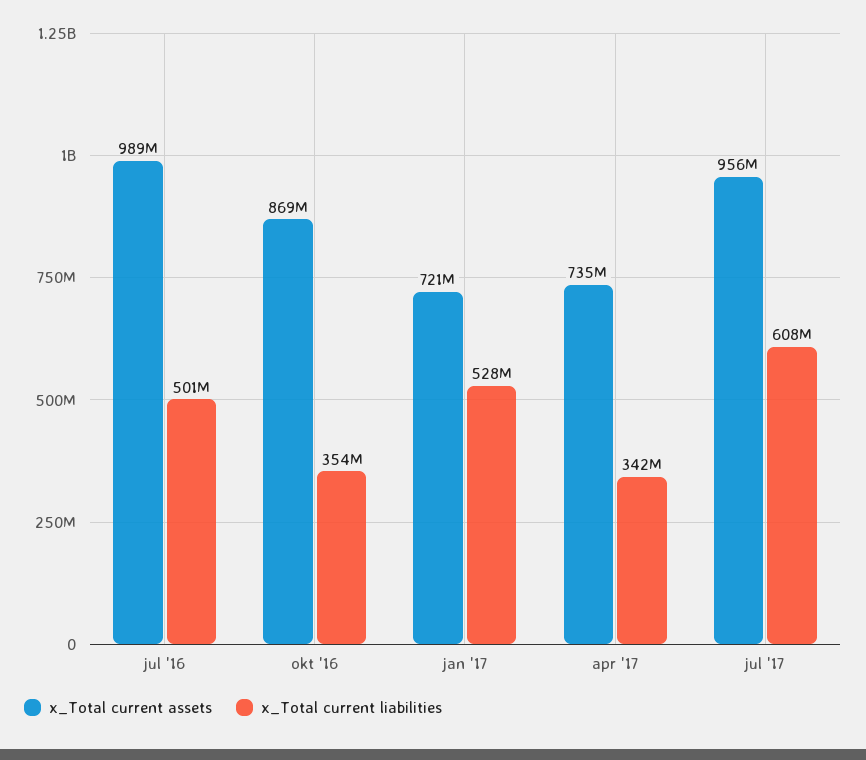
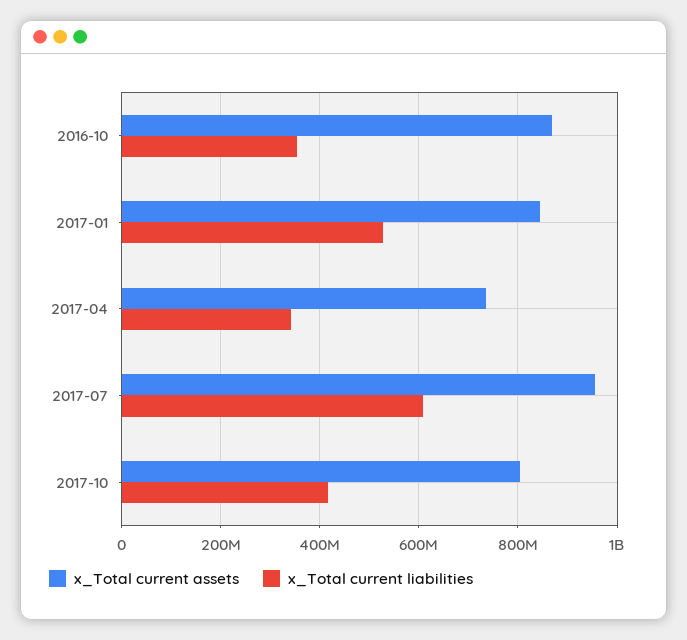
x_Total current assets, jul '16: 989000000 -> none
x_Total current liabilities, jul '16: 501000000 -> none
x_Total current assets, jan '17: 721000000 -> 840000000
x_Total current assets, 2017-10: none -> 800000000
x_Total current liabilities, 2017-10: none -> 420000000

